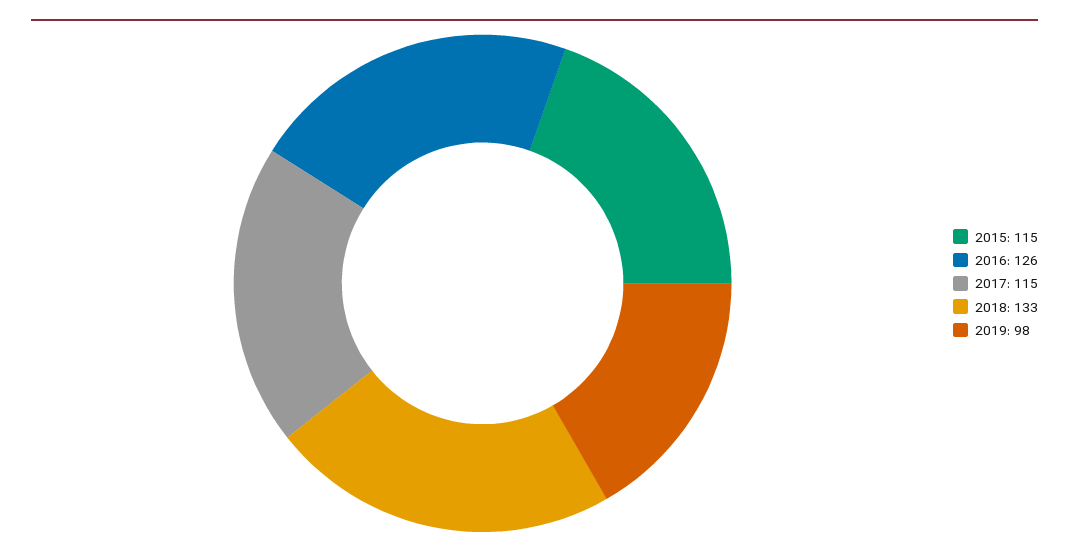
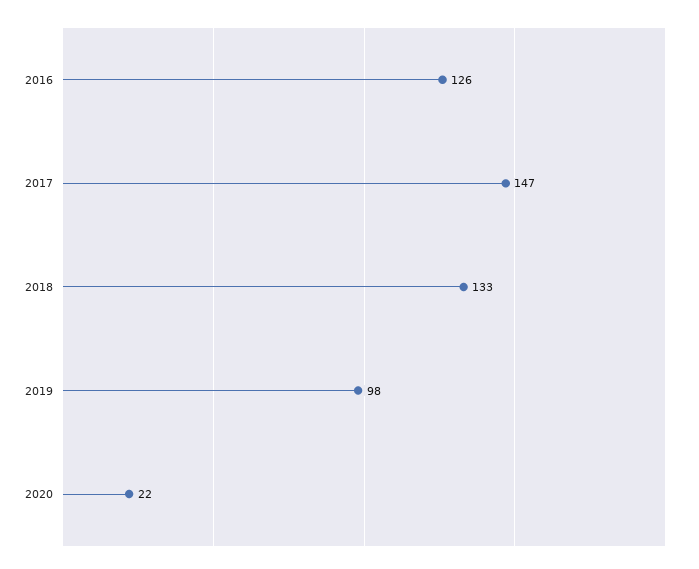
2015: 115 -> none
2017: 115 -> 147
2020: none -> 22

